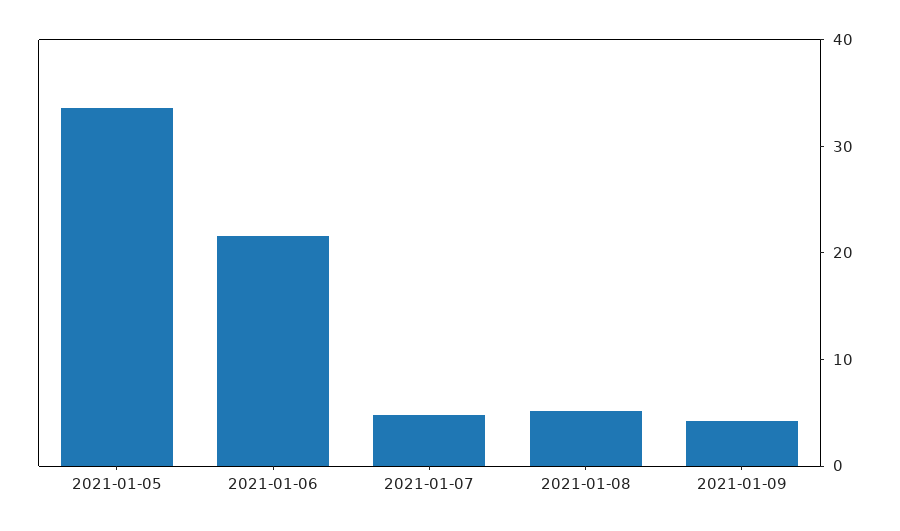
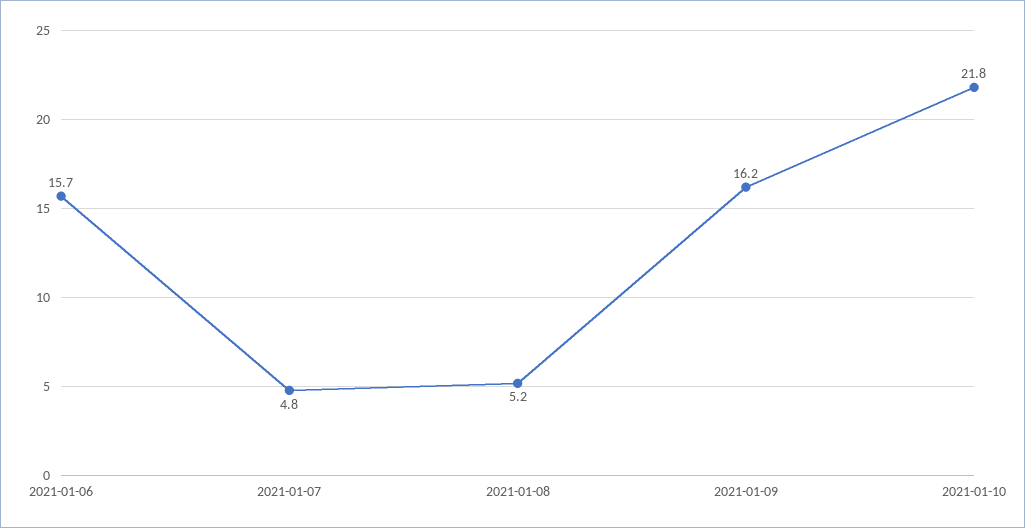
2021-01-05: 34 -> none
2021-01-06: 22 -> 15.7
2021-01-09: 4 -> 16.2
2021-01-10: none -> 21.8

